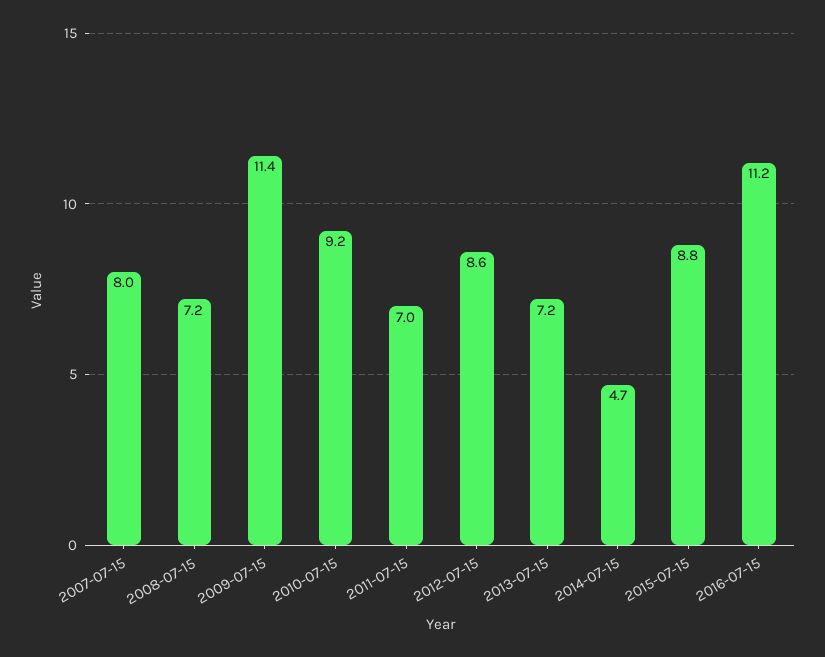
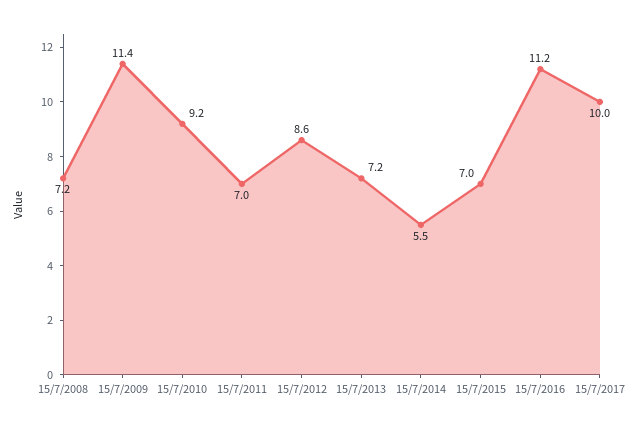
2007-07-15: 8 -> none
2014-07-15: 4.7 -> 5.5
2015-07-15: 8.8 -> 7
15/7/2017: none -> 10

